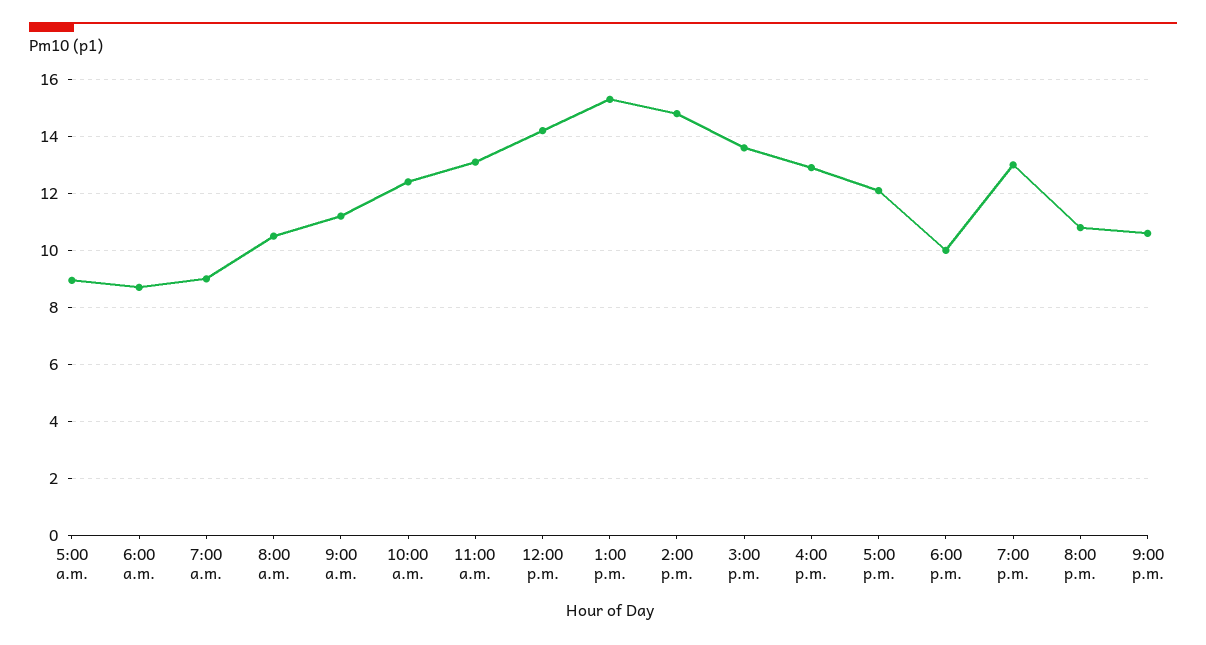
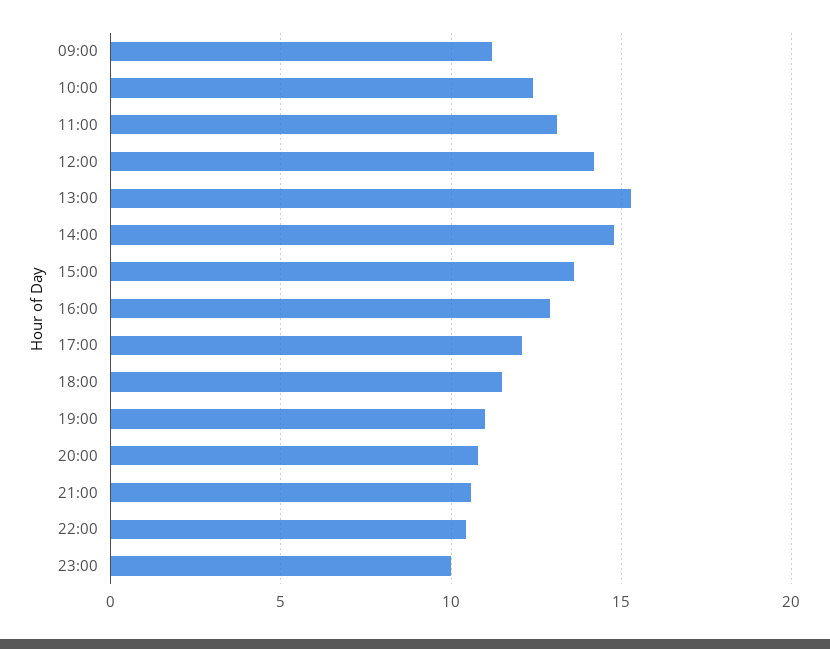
5:00 a.m.: 9 -> none
6:00 a.m.: 8.75 -> none
7:00 a.m.: 9 -> none
8:00 a.m.: 10.5 -> none
6:00 p.m.: 10 -> 11.5
7:00 p.m.: 13 -> 11
22:00: none -> 10.5
23:00: none -> 10

